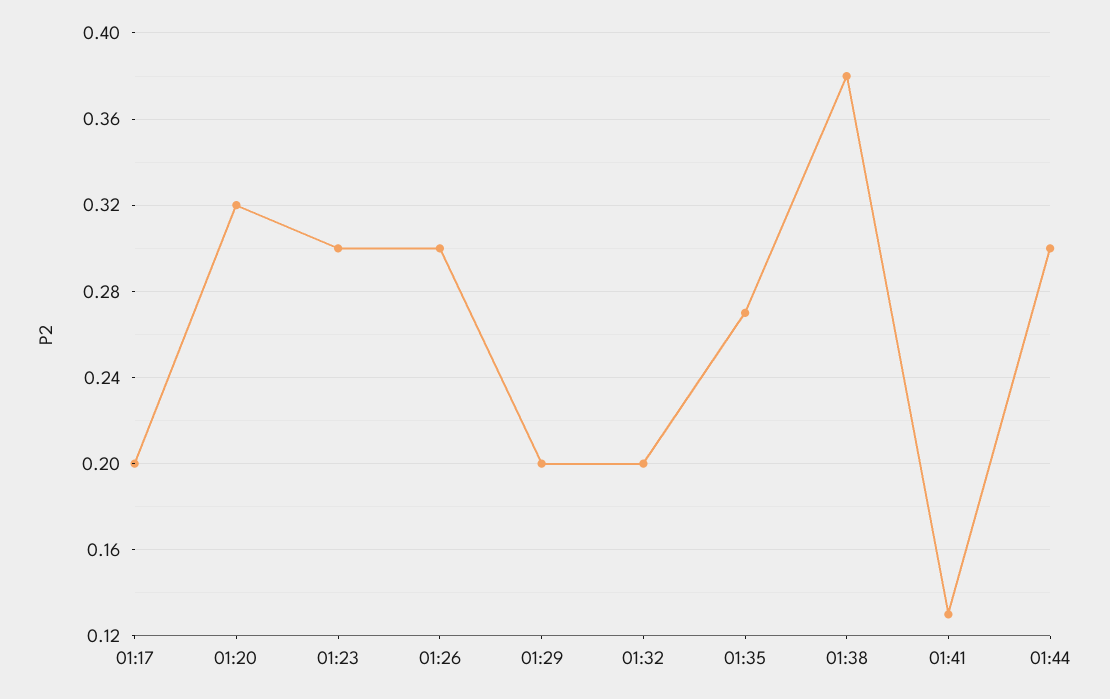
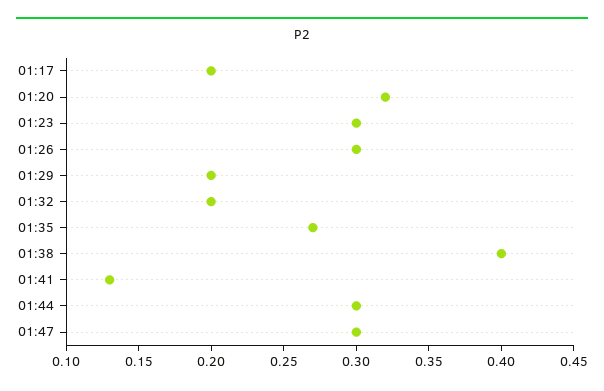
01:38: 0.38 -> 0.4
01:47: none -> 0.3

